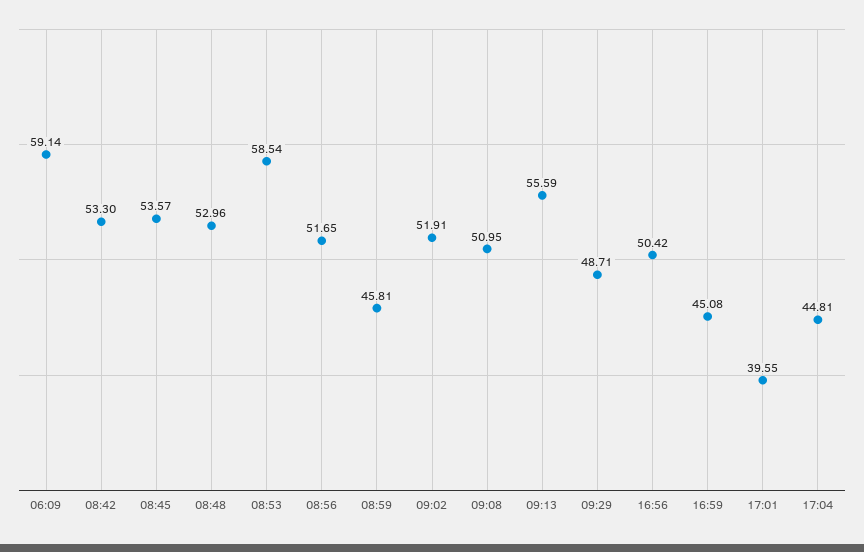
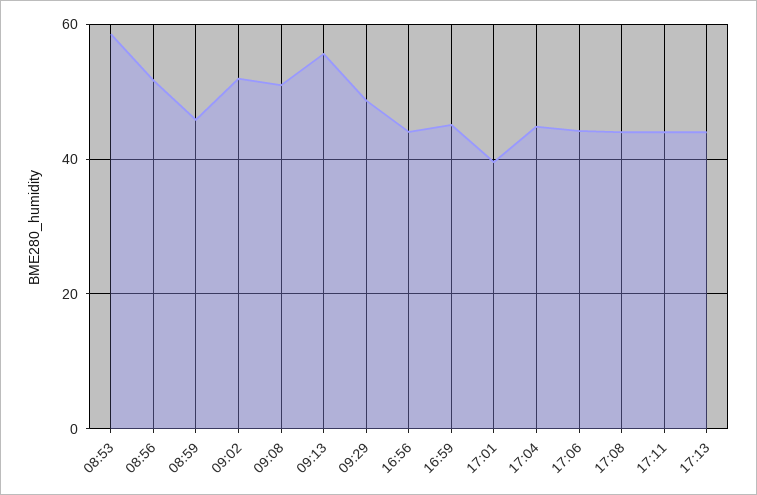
06:09: 59.14 -> none
08:42: 53.3 -> none
08:45: 53.57 -> none
08:48: 52.96 -> none
16:56: 50.42 -> 44
17:06: none -> 44
17:08: none -> 44
17:11: none -> 44
17:13: none -> 44

